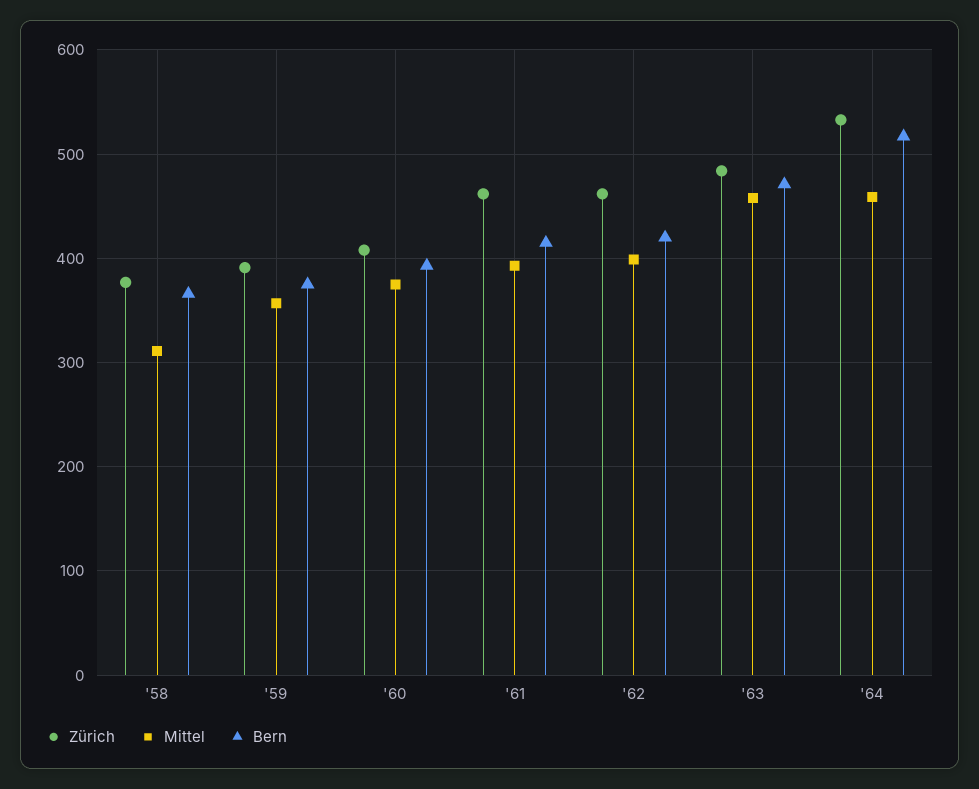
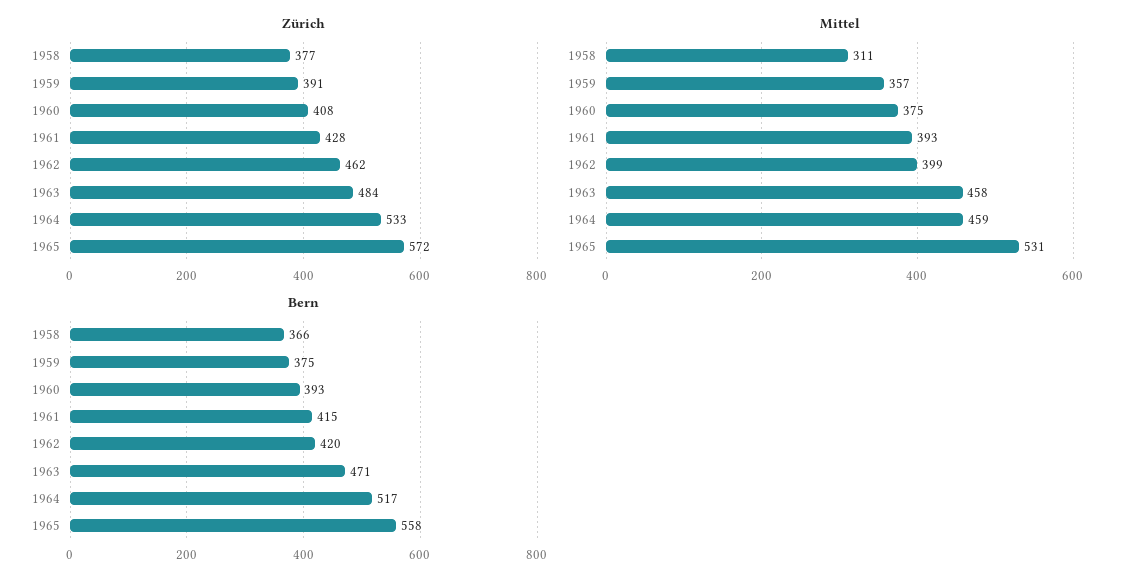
Zürich, '61: 460 -> 428
Zürich, 1965: none -> 572
Mittel, 1965: none -> 531
Bern, 1965: none -> 558

